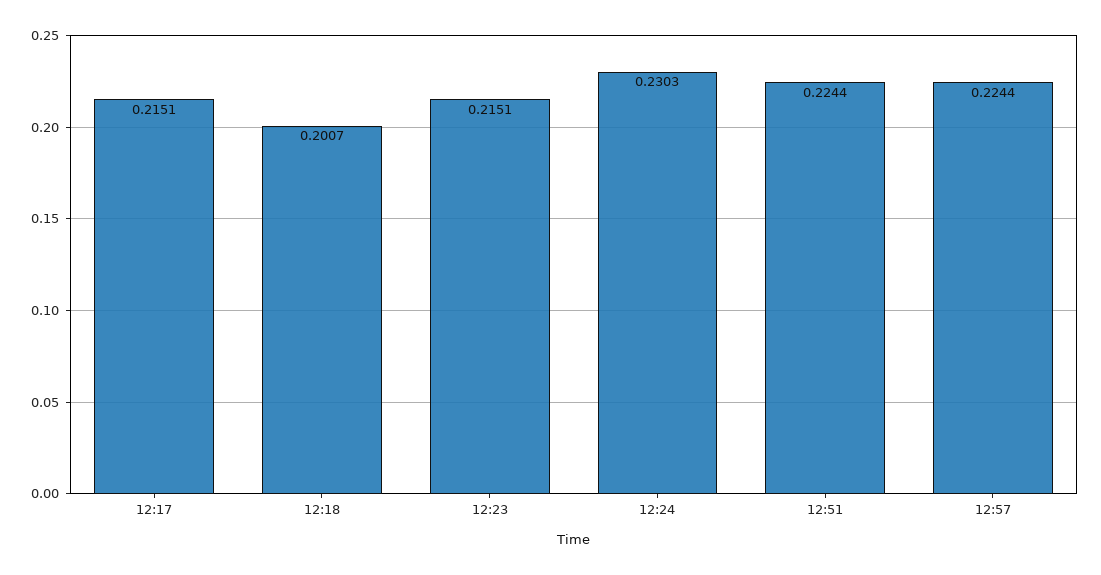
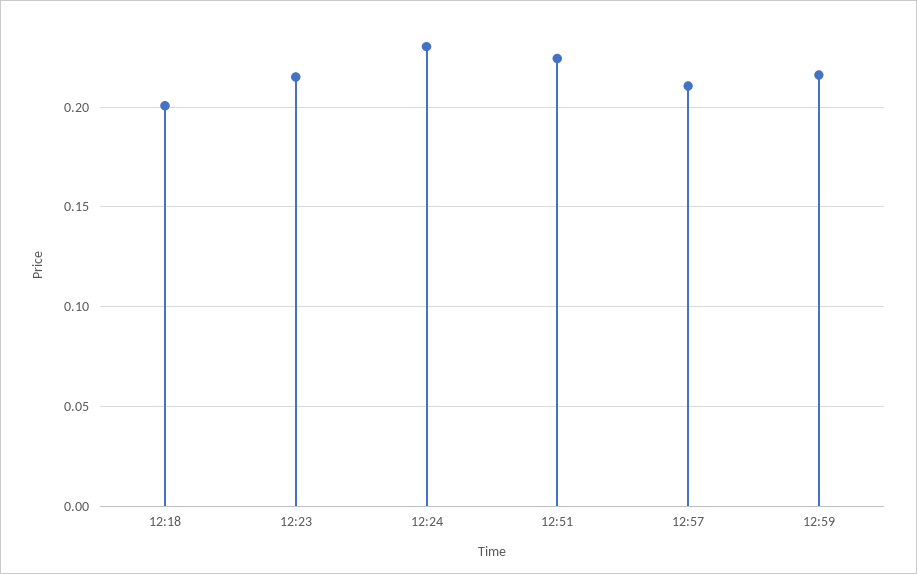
12:17: 0.2151 -> none
12:57: 0.2244 -> 0.21
12:59: none -> 0.215

